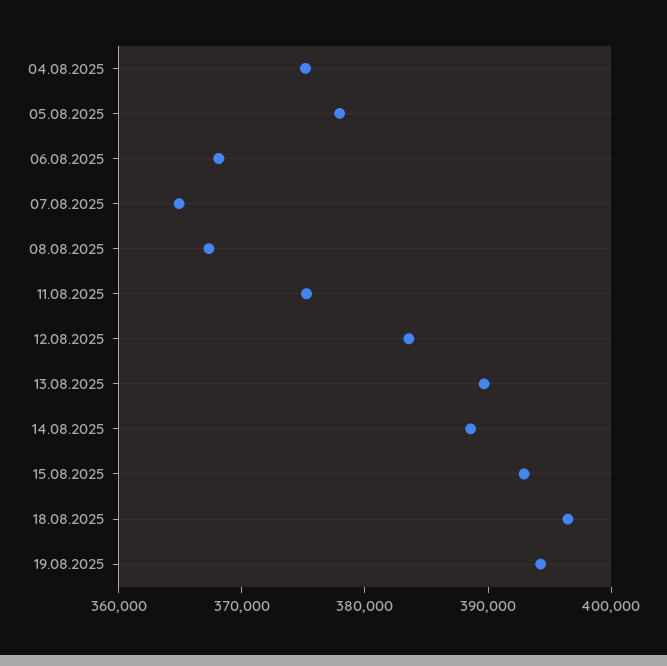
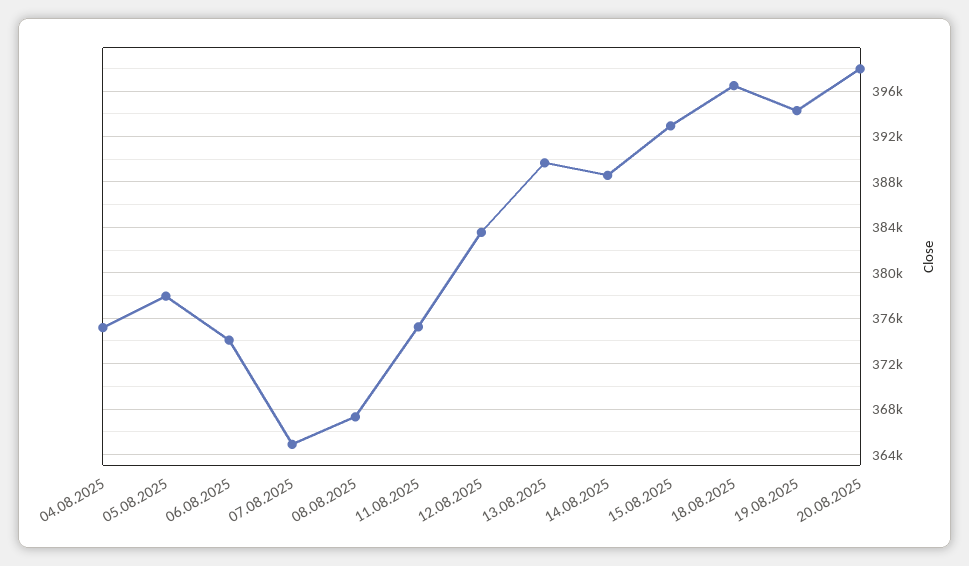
06.08.2025: 368000 -> 374000
20.08.2025: none -> 398000

